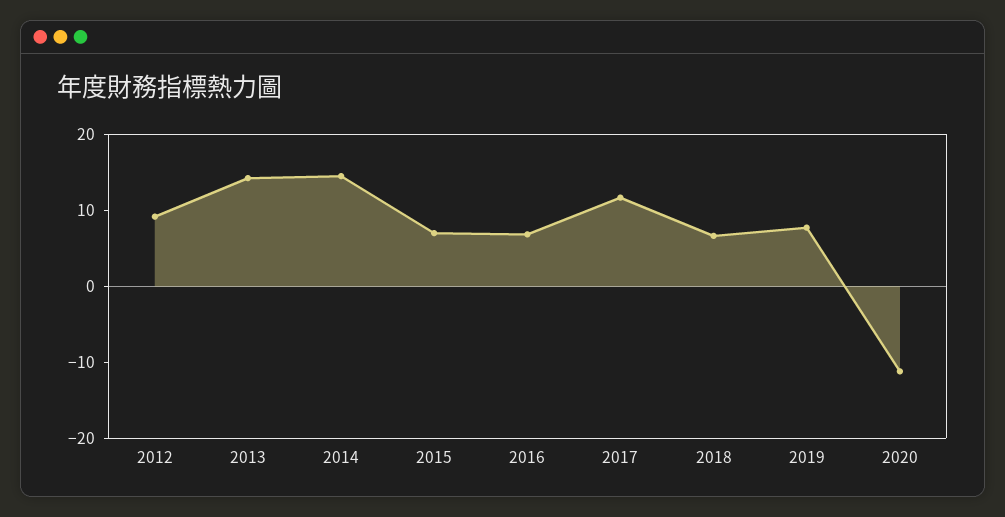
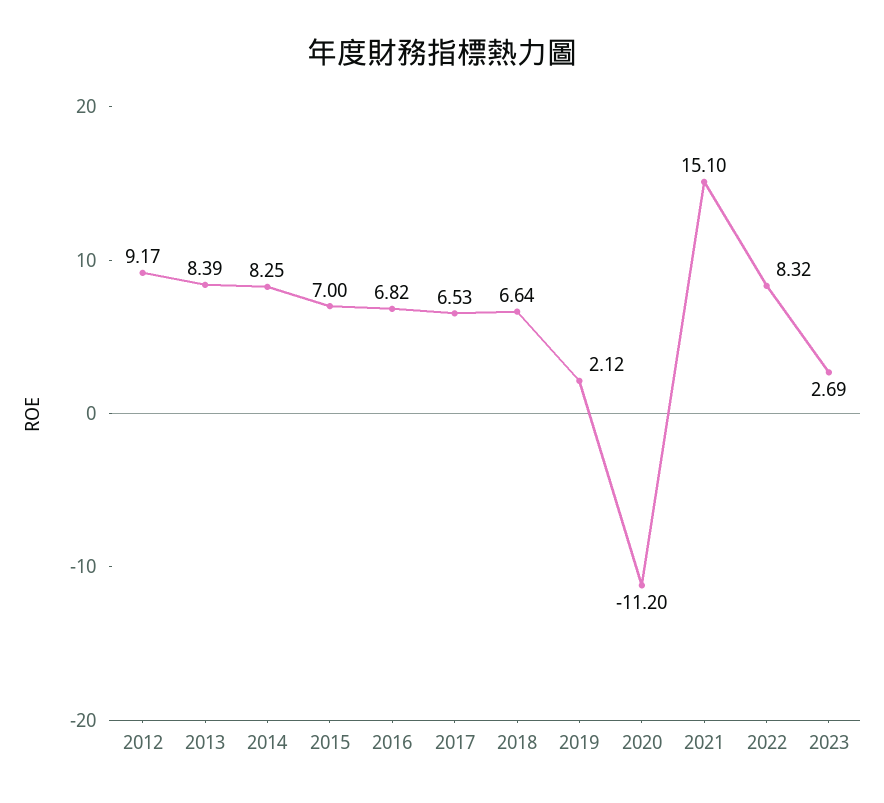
2013: 14 -> 8.39
2014: 14 -> 8.25
2017: 12 -> 6.53
2019: 8 -> 2.12
2021: none -> 15.1
2022: none -> 8.32
2023: none -> 2.69

